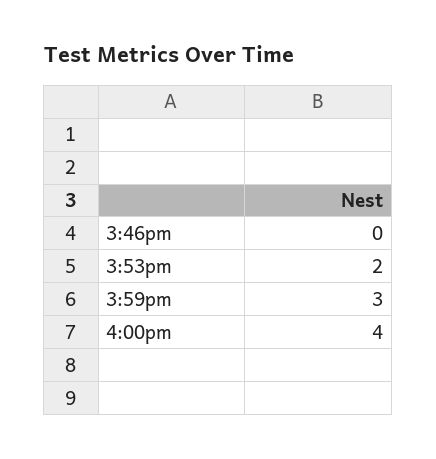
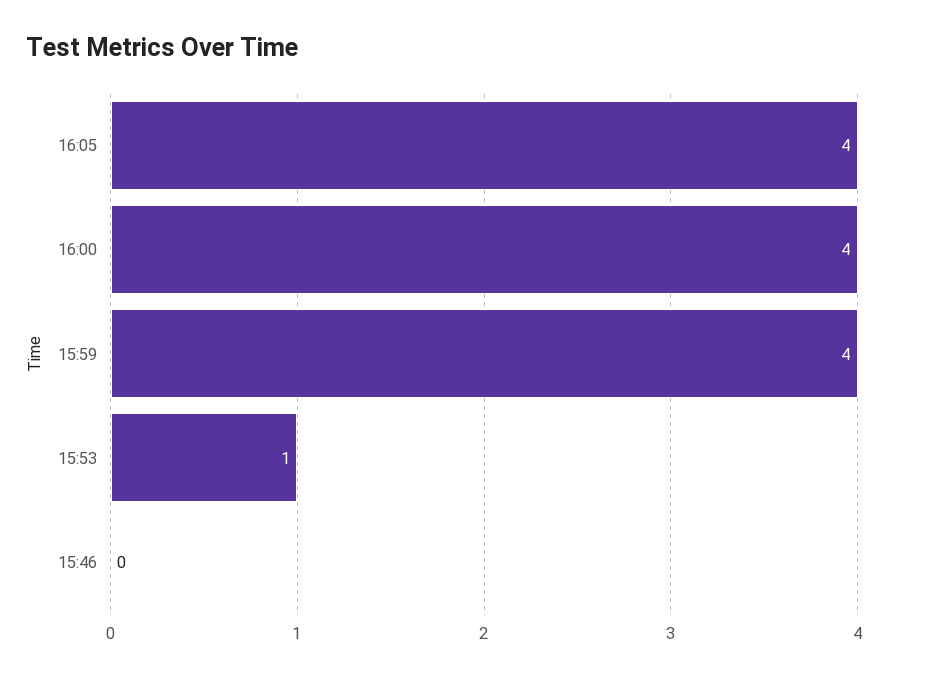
3:53pm: 2 -> 1
3:59pm: 3 -> 4
16:05: none -> 4

